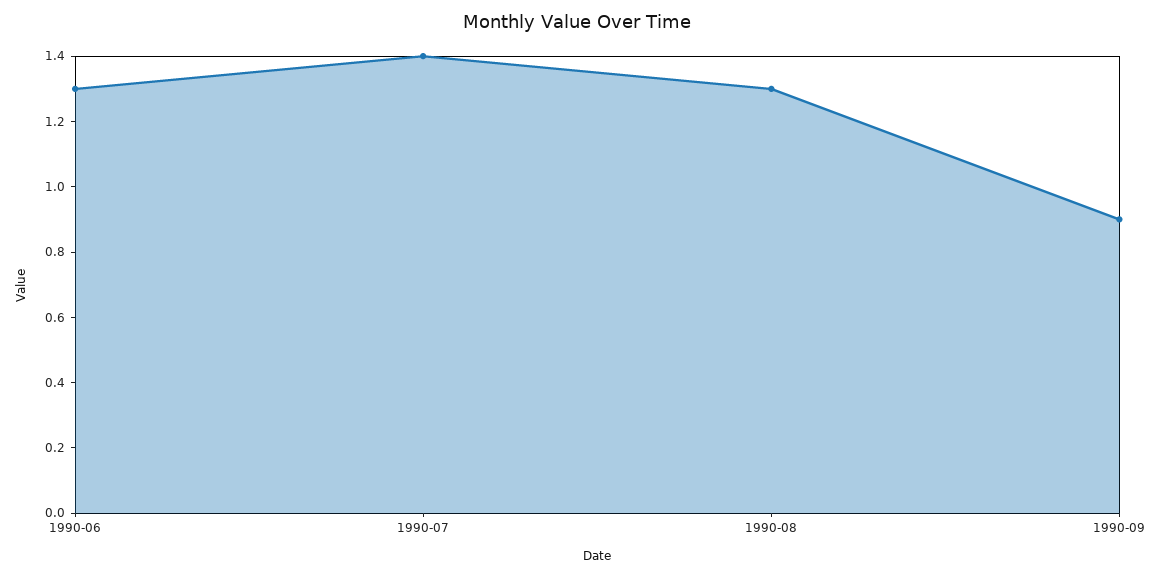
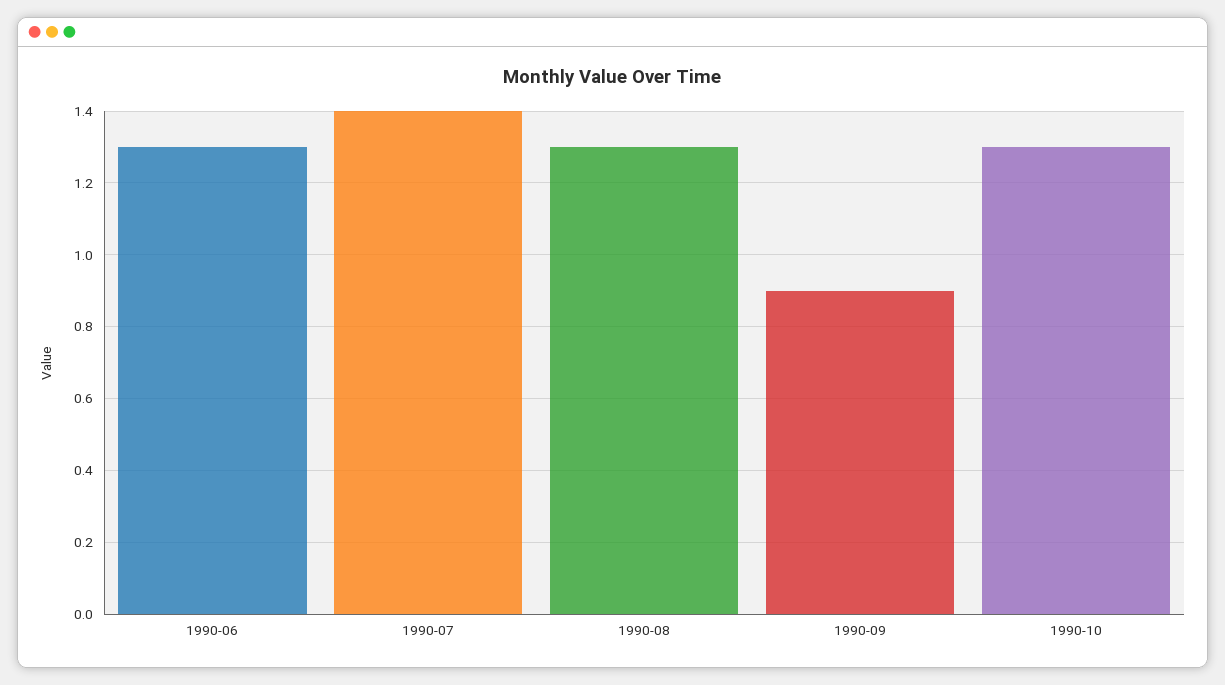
1990-10: none -> 1.3

